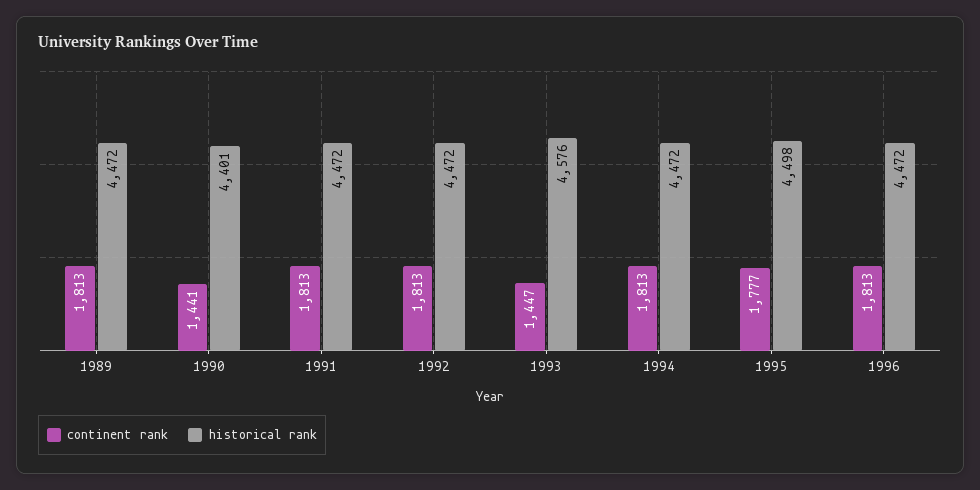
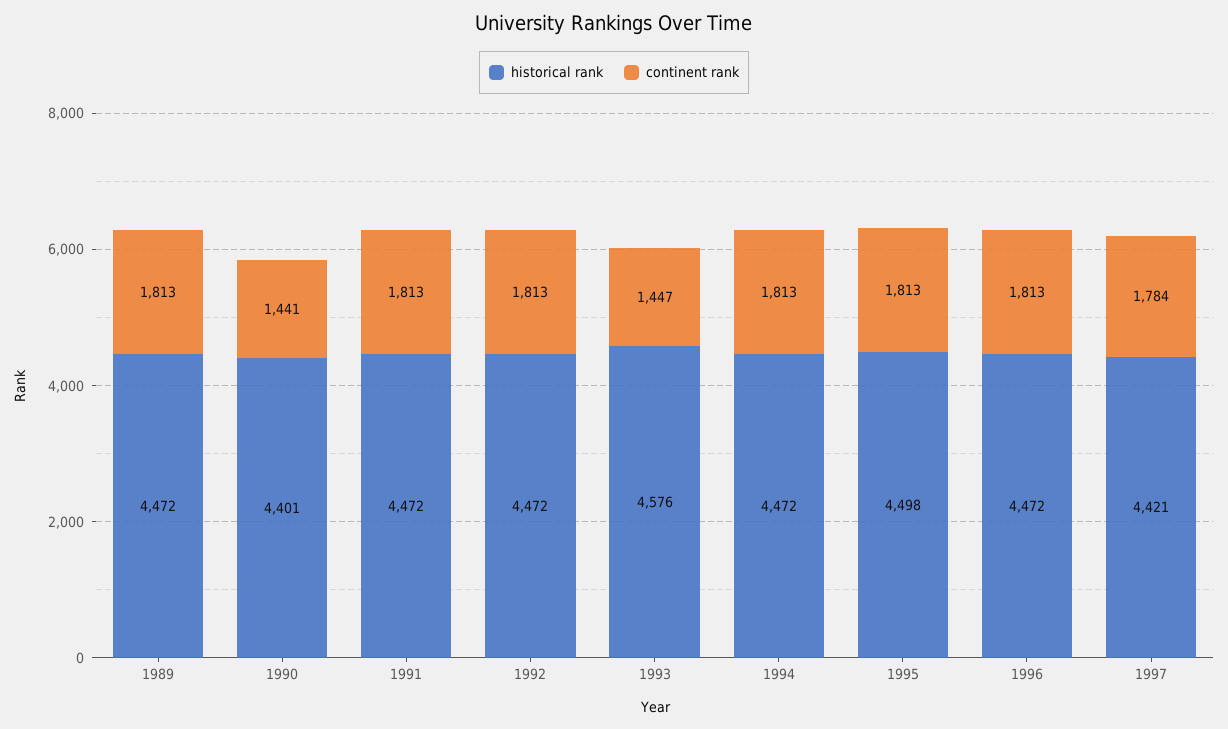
continent rank, 1995: 1777 -> 1813
historical rank, 1997: none -> 4421
continent rank, 1997: none -> 1784

